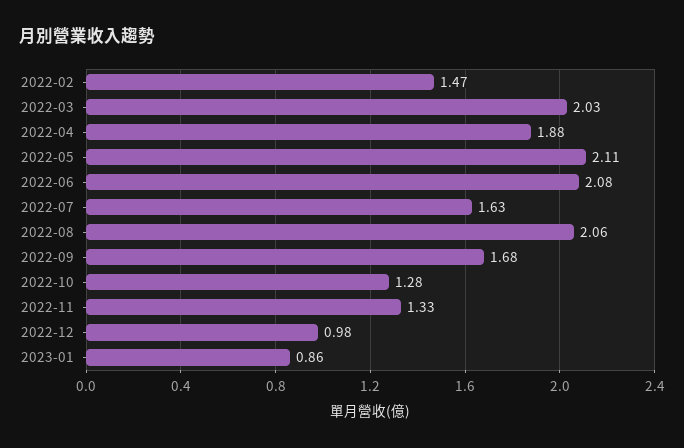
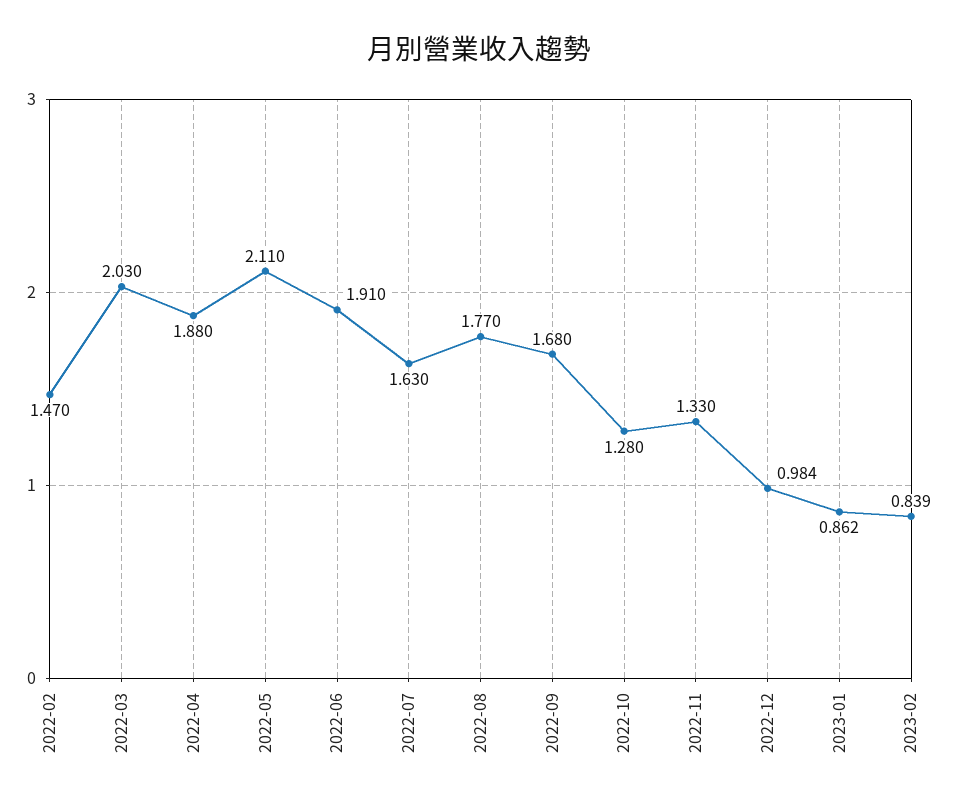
2022-06: 2.08 -> 1.91
2022-08: 2.06 -> 1.77
2023-02: none -> 0.839

